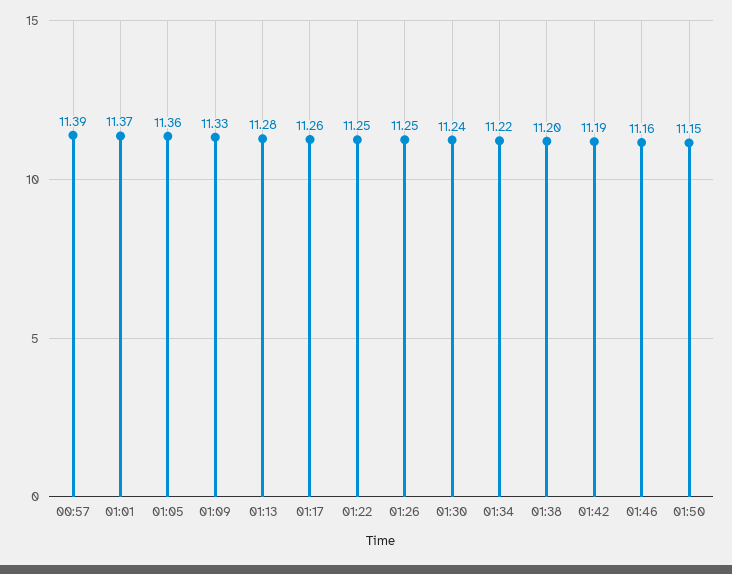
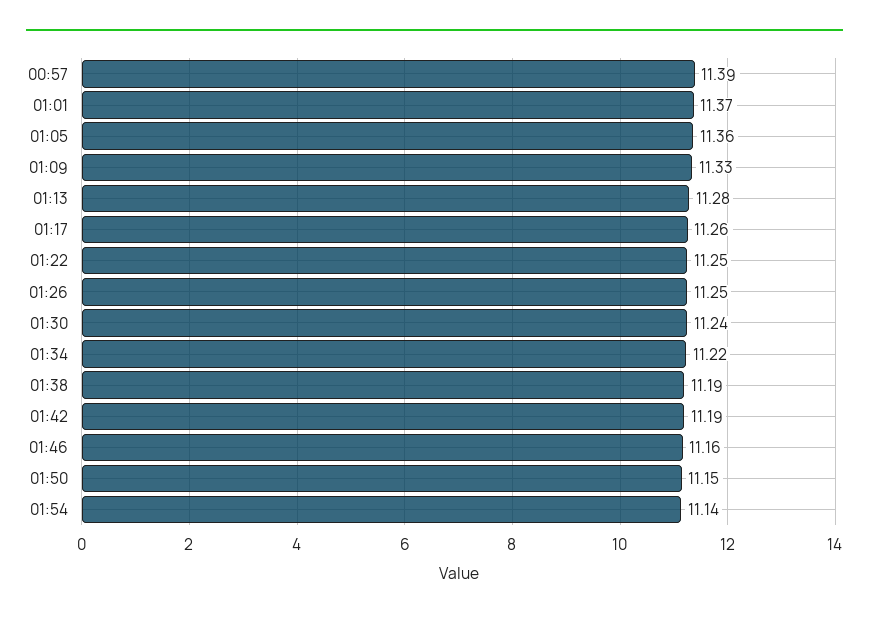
01:38: 11.2 -> 11.19
01:54: none -> 11.14

